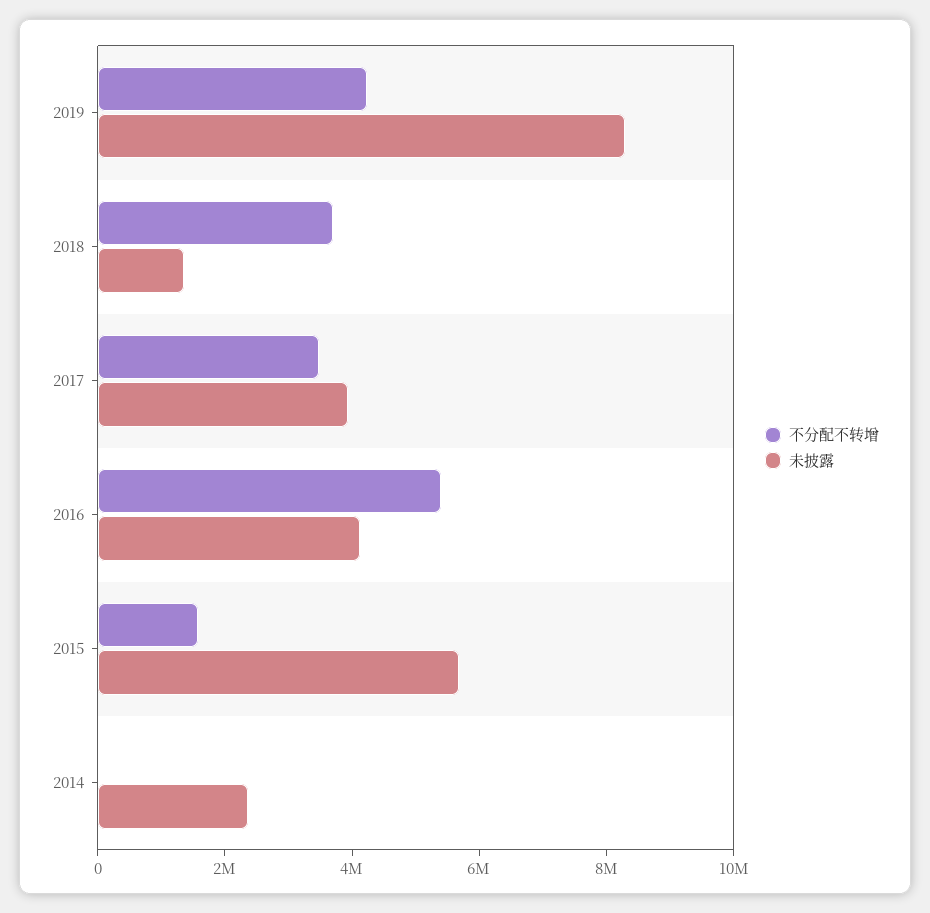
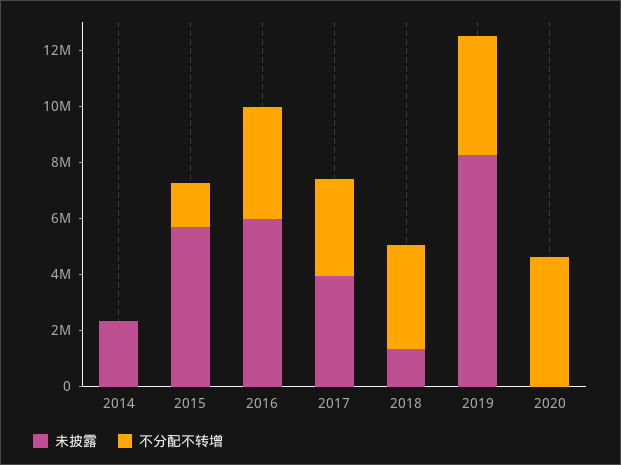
不分配不转增, 2016: 5500000 -> 4000000
未披露, 2016: 4000000 -> 6000000
未披露, 2020: none -> 0
不分配不转增, 2020: none -> 4500000

